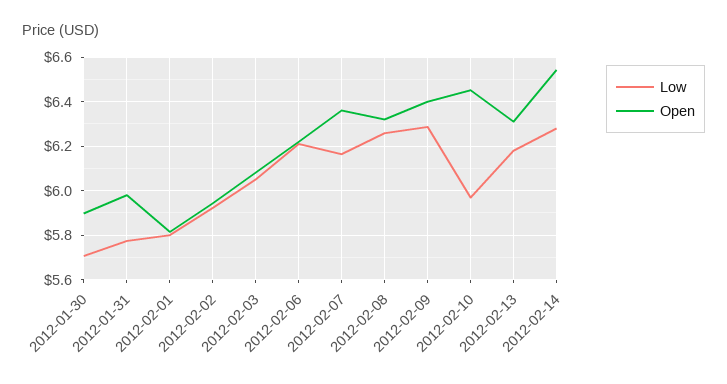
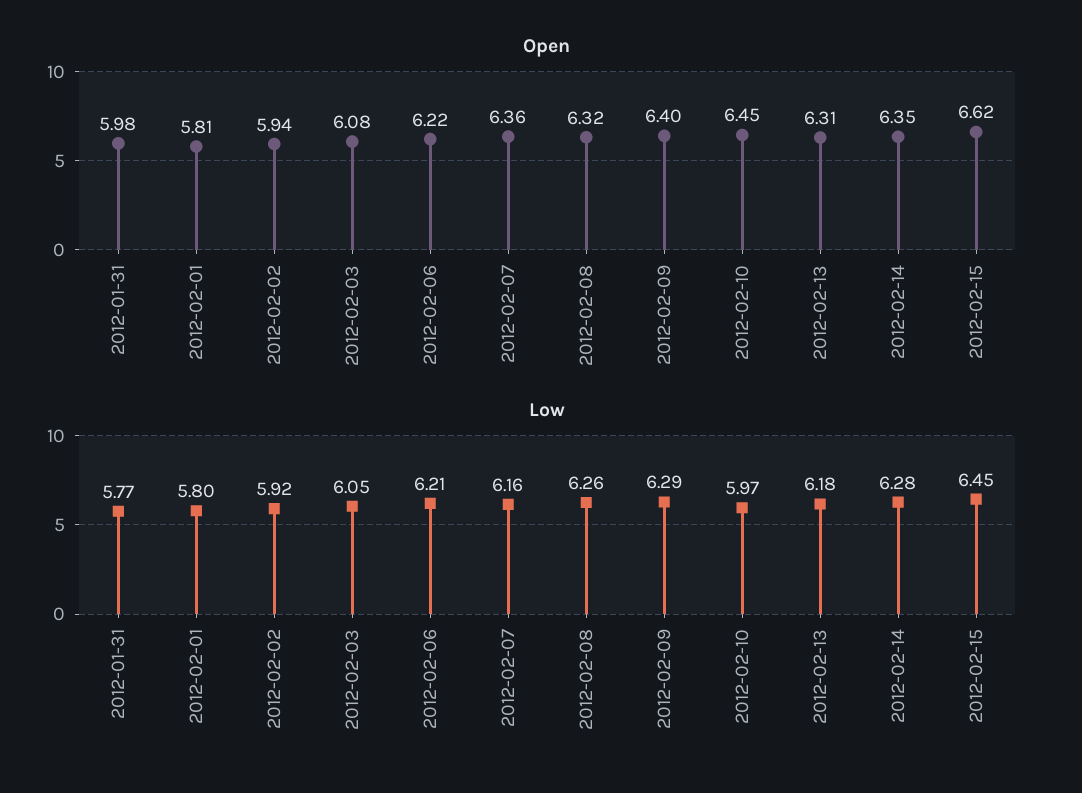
Low, 2012-01-30: 5.7 -> none
Open, 2012-01-30: 5.9 -> none
Open, 2012-02-14: 6.55 -> 6.35
Open, 2012-02-15: none -> 6.62
Low, 2012-02-15: none -> 6.45

